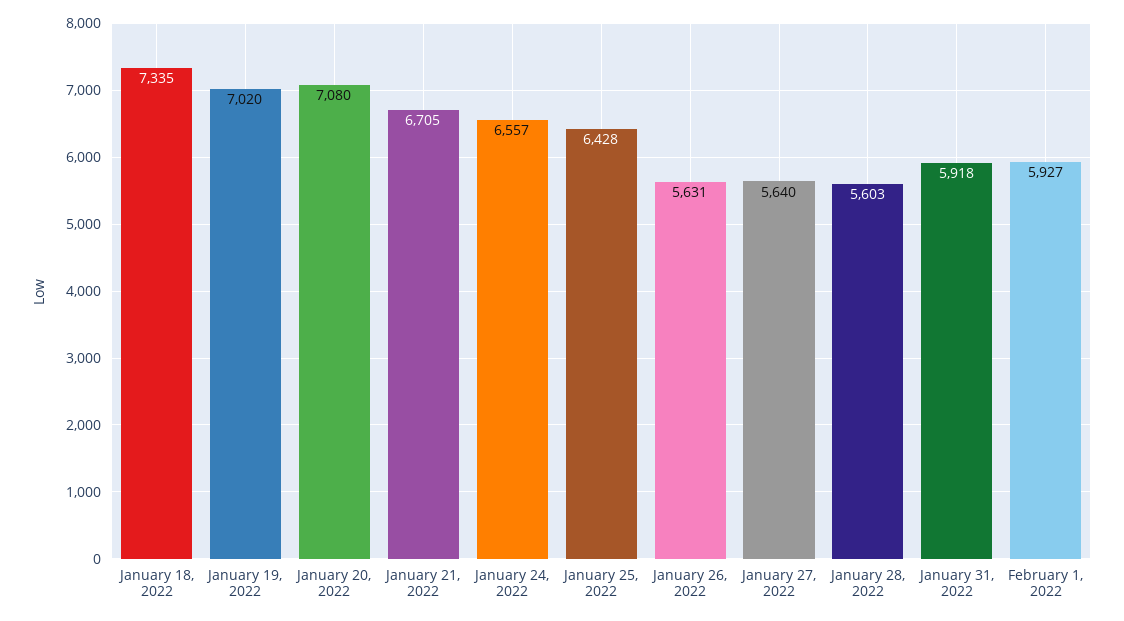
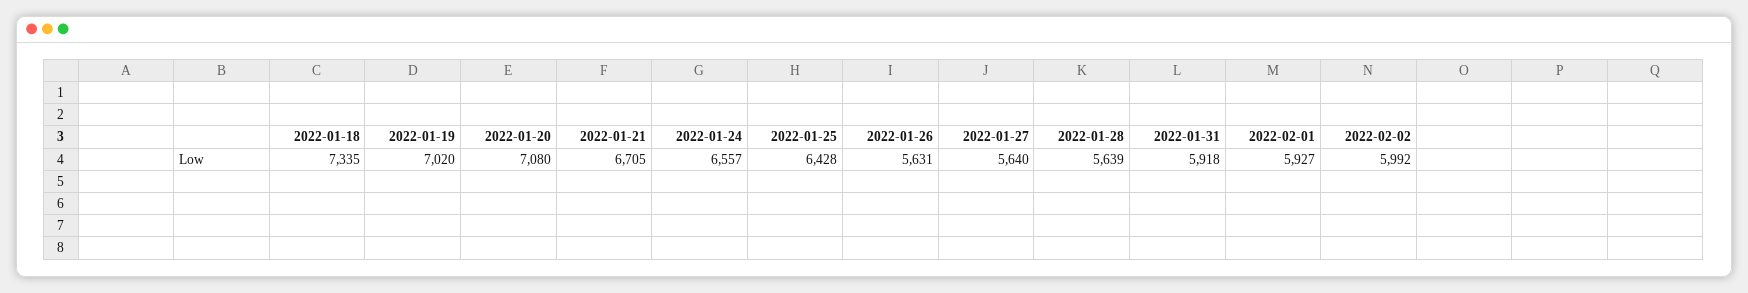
January 28, 2022: 5603 -> 5639
2022-02-02: none -> 5992

